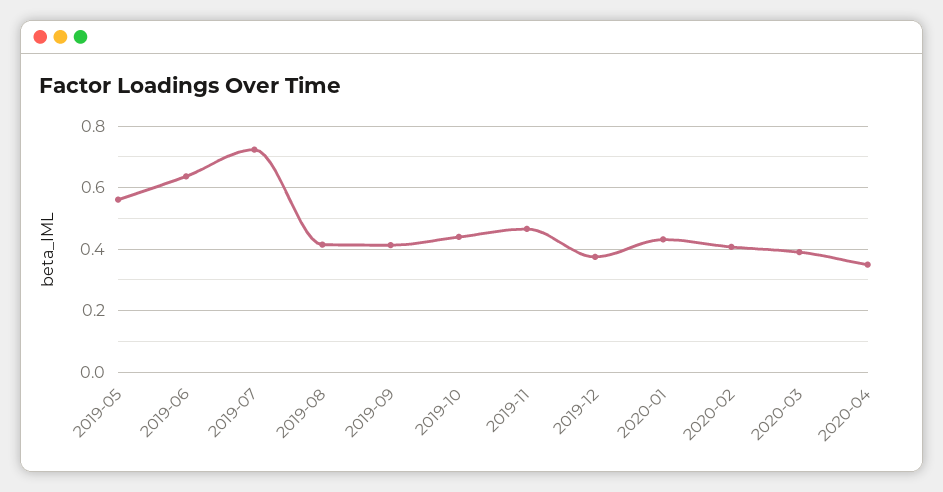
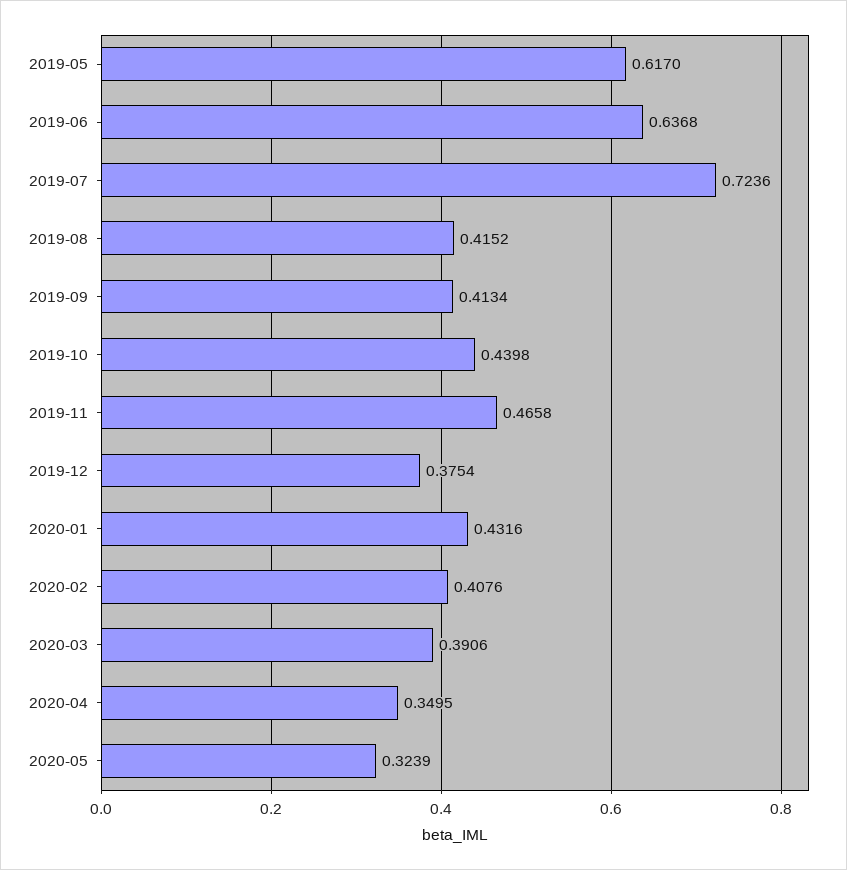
2019-05: 0.56 -> 0.617
2020-05: none -> 0.3239

